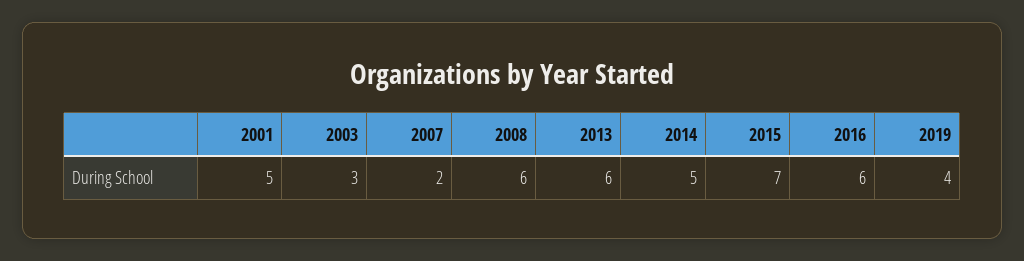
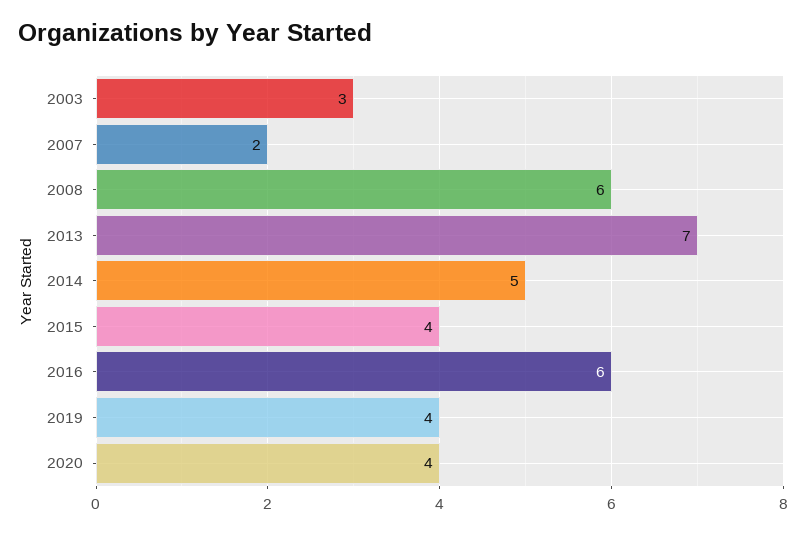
2001: 5 -> none
2013: 6 -> 7
2015: 7 -> 4
2020: none -> 4

